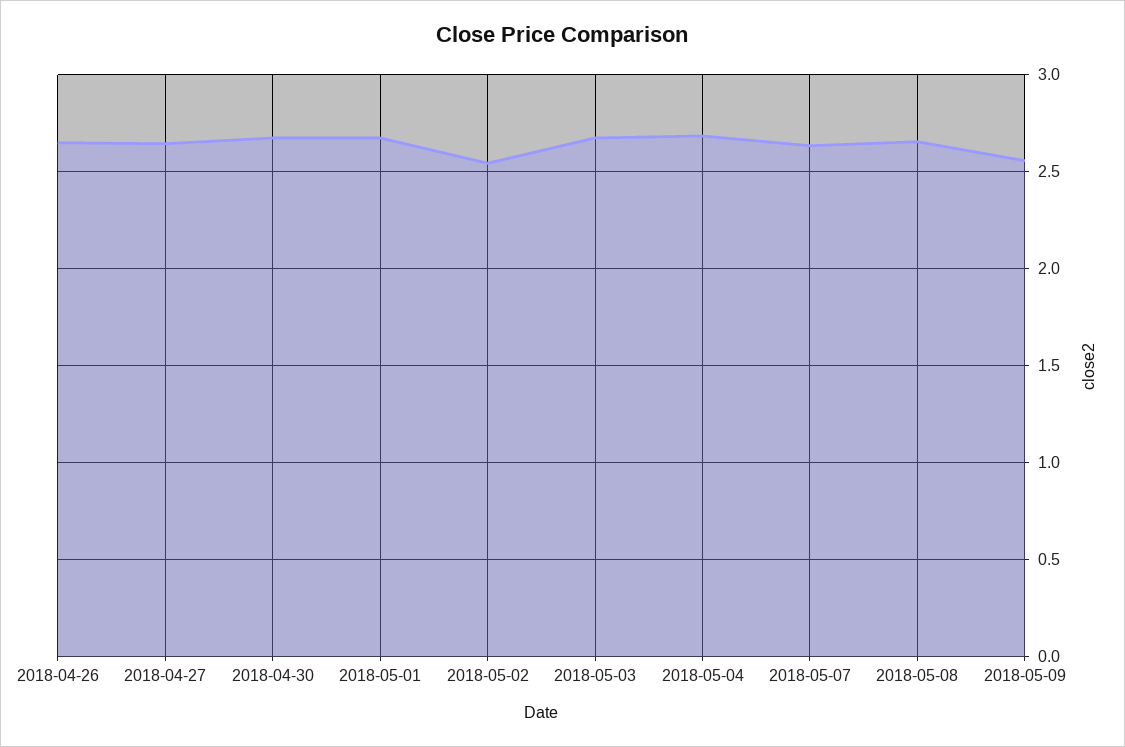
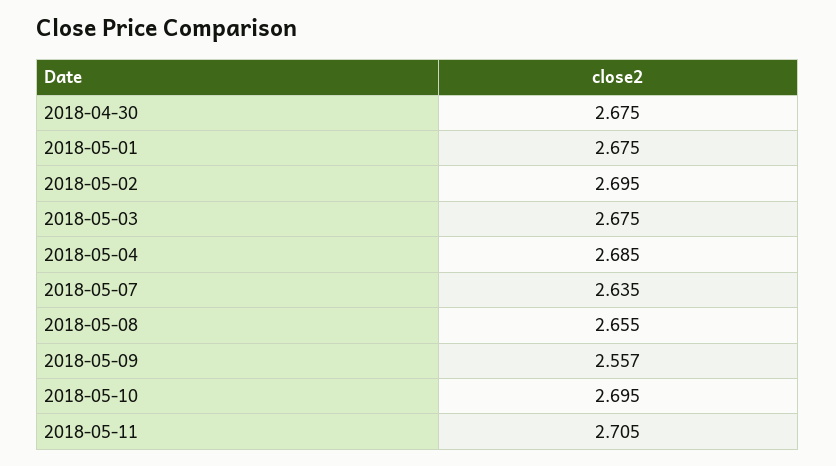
2018-04-26: 2.65 -> none
2018-04-27: 2.65 -> none
2018-05-02: 2.55 -> 2.695
2018-05-10: none -> 2.695
2018-05-11: none -> 2.705

